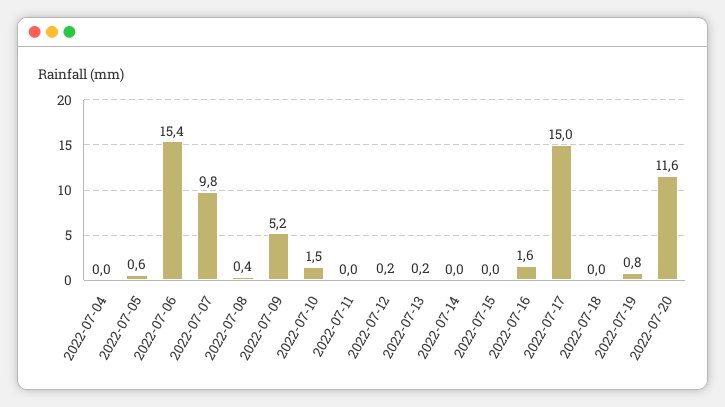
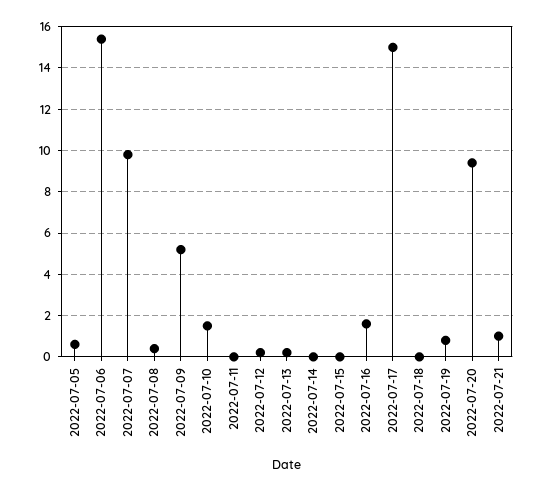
2022-07-04: 0 -> none
2022-07-20: 11.6 -> 9.5
2022-07-21: none -> 1

